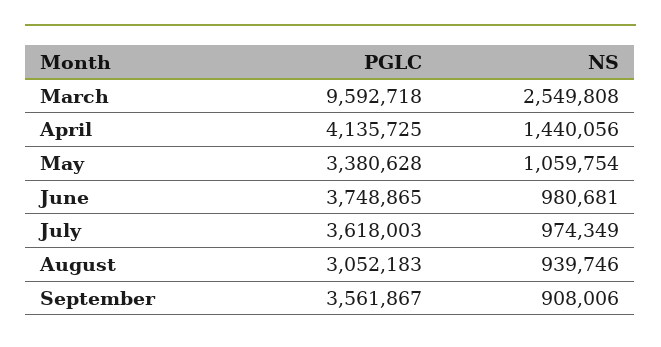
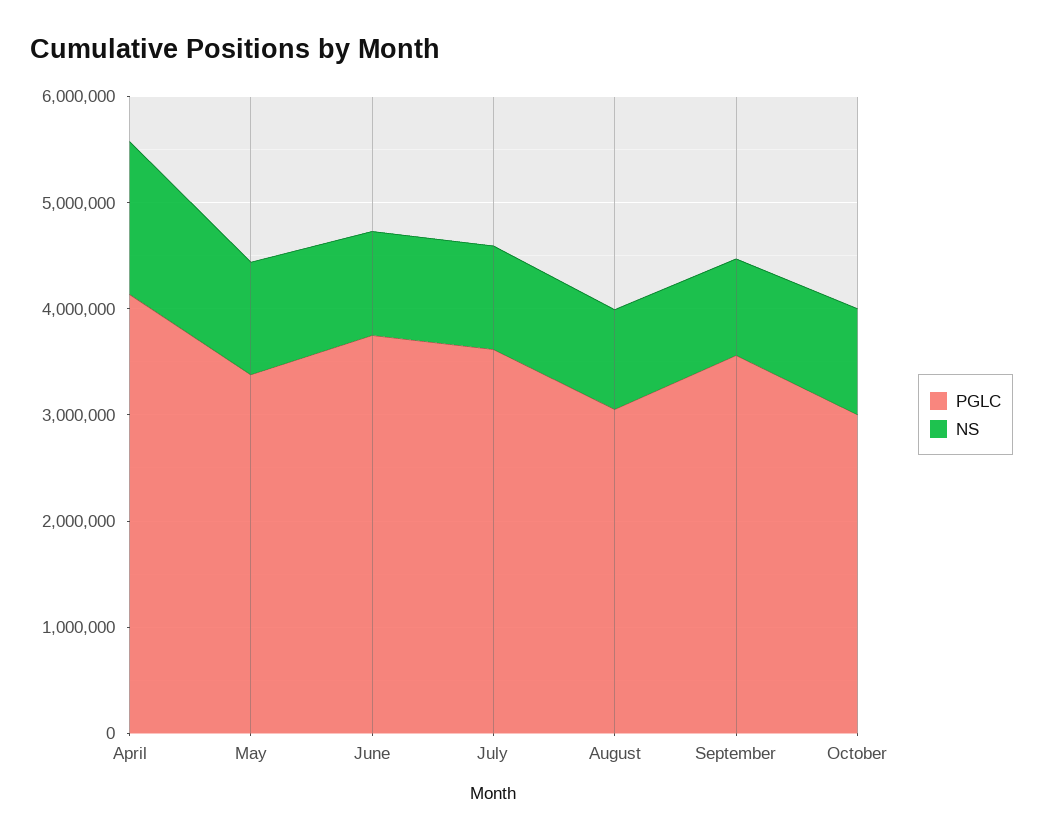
PGLC, March: 9592718 -> none
NS, March: 2549808 -> none
PGLC, October: none -> 3000000
NS, October: none -> 1000000

